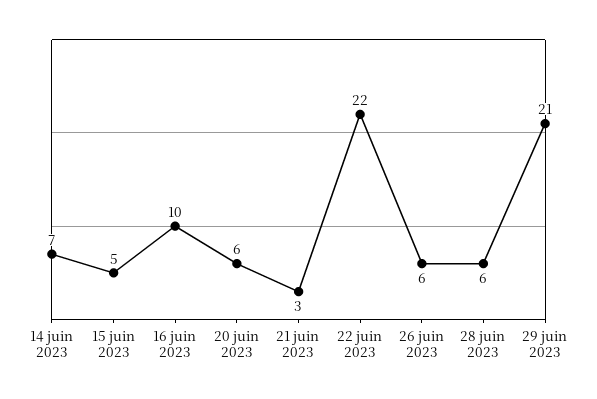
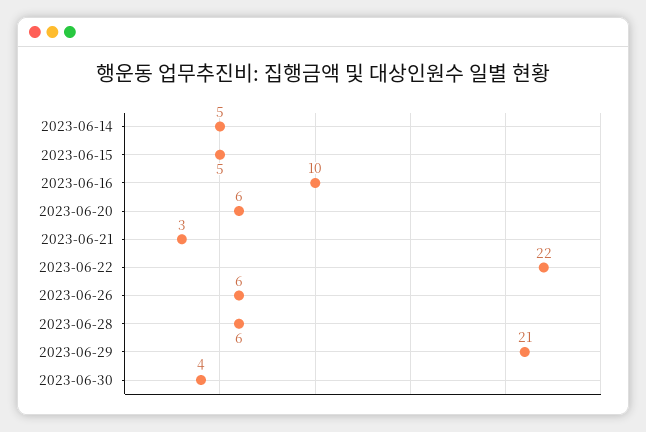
14 juin 2023: 7 -> 5
2023-06-30: none -> 4

